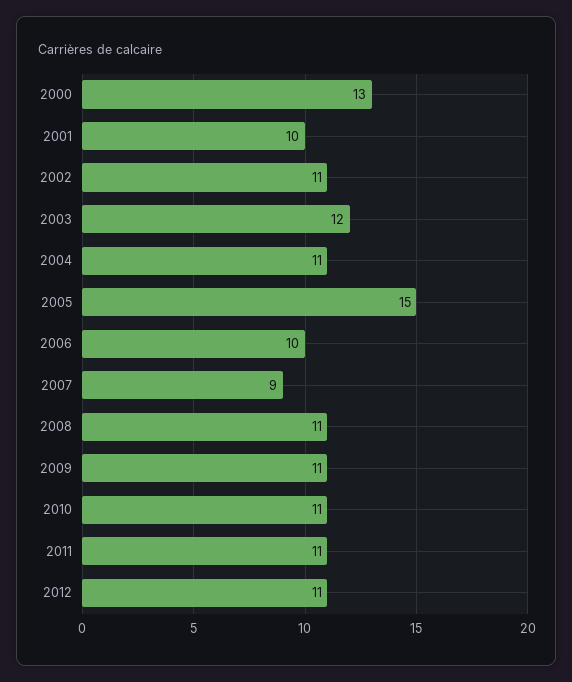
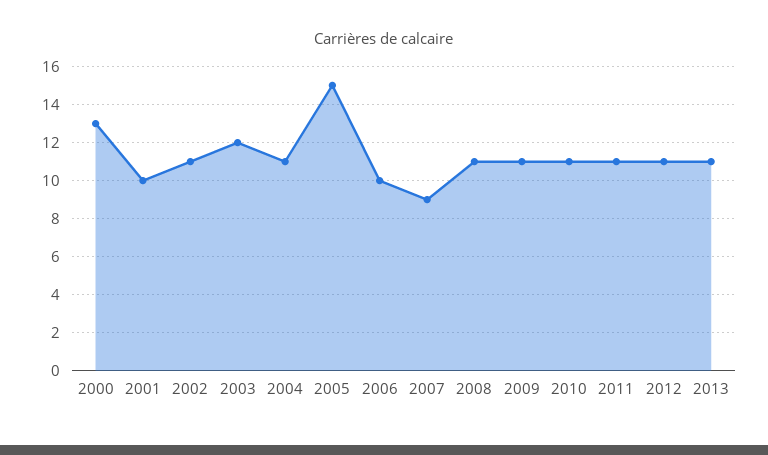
2013: none -> 11

